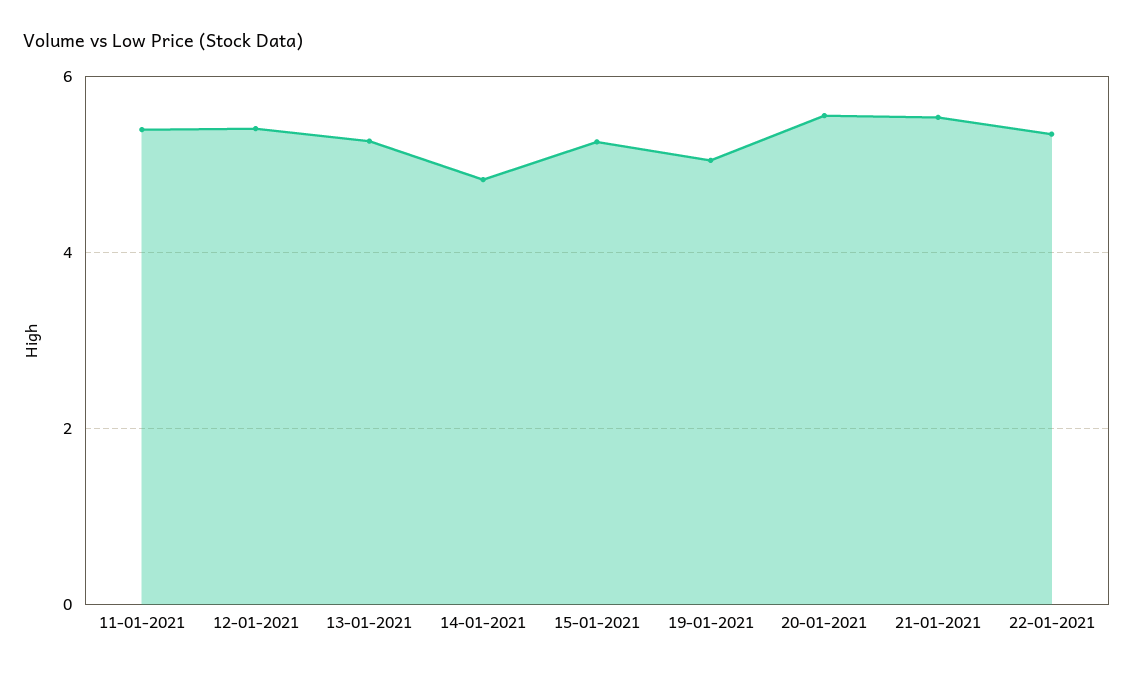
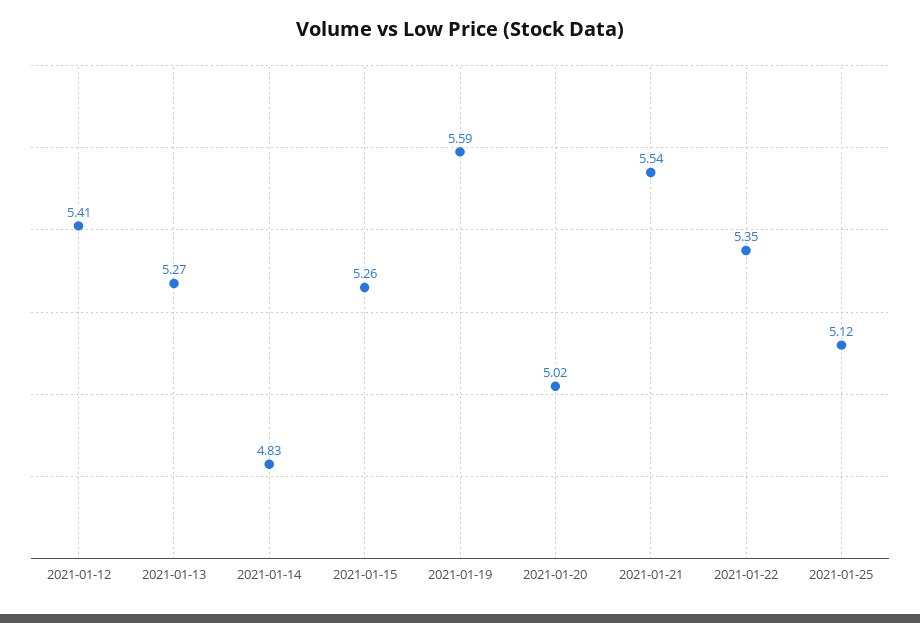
11-01-2021: 5.4 -> none
19-01-2021: 5 -> 5.59
20-01-2021: 5.6 -> 5.02
2021-01-25: none -> 5.12

